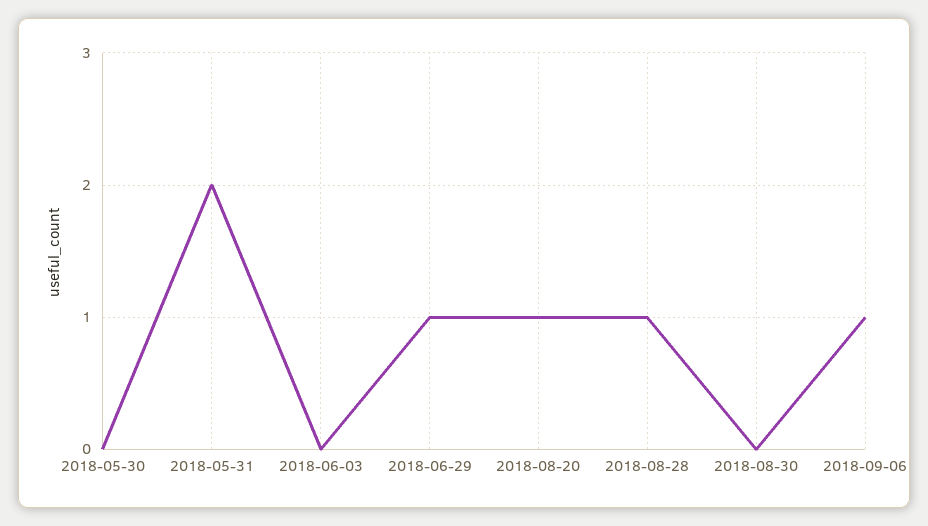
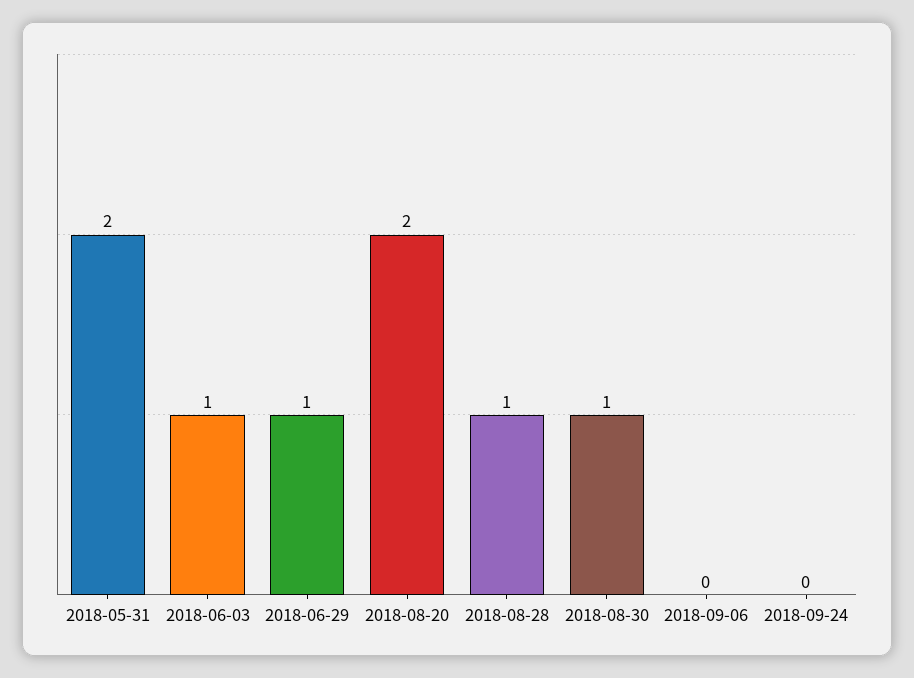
2018-05-30: 0 -> none
2018-06-03: 0 -> 1
2018-08-20: 1 -> 2
2018-08-30: 0 -> 1
2018-09-06: 1 -> 0
2018-09-24: none -> 0

